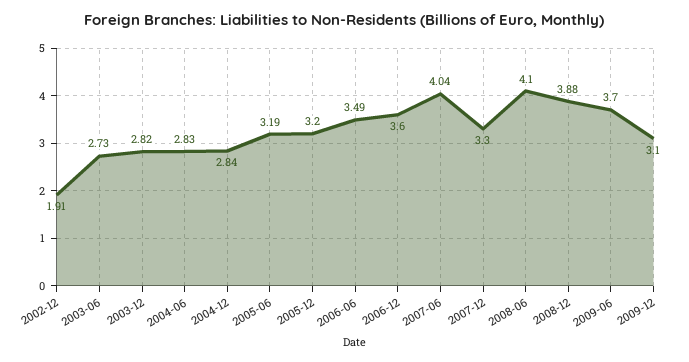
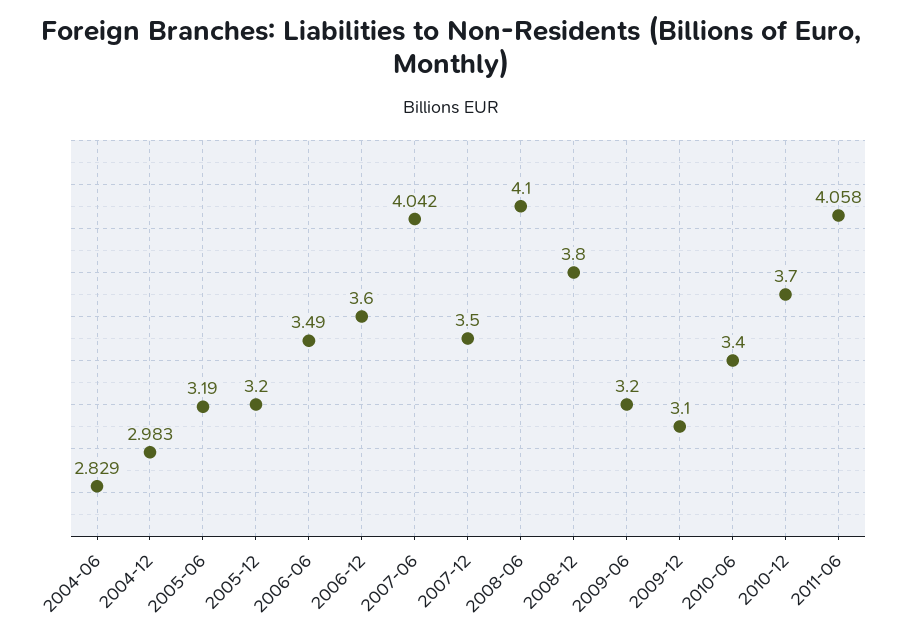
2002-12: 1.91 -> none
2003-06: 2.73 -> none
2003-12: 2.82 -> none
2004-12: 2.84 -> 2.983
2007-12: 3.3 -> 3.5
2008-12: 3.88 -> 3.8
2009-06: 3.7 -> 3.2
2010-06: none -> 3.4
2010-12: none -> 3.7
2011-06: none -> 4.058

